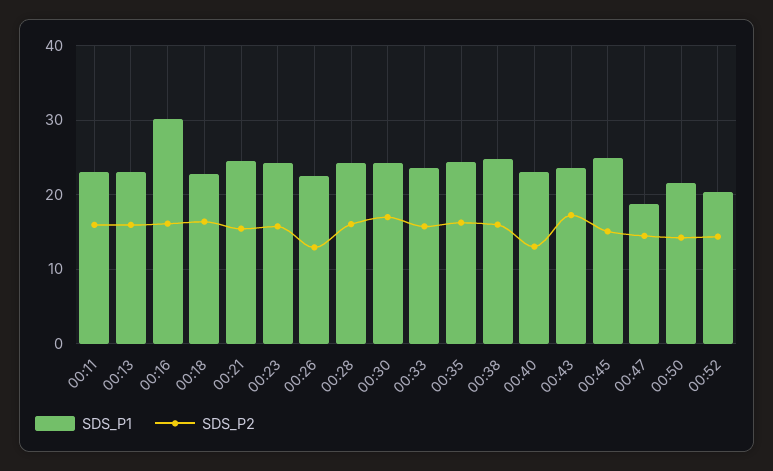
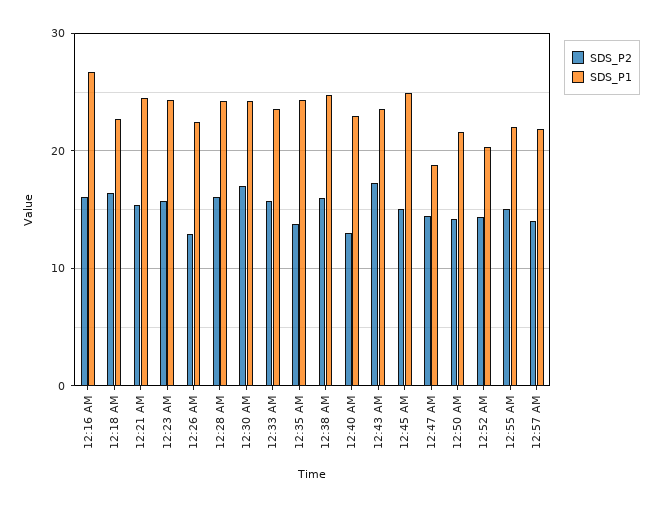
SDS_P1, 00:11: 23 -> none
SDS_P2, 00:11: 16 -> none
SDS_P1, 00:13: 23 -> none
SDS_P2, 00:13: 16 -> none
SDS_P1, 00:16: 30 -> 27
SDS_P2, 00:35: 16 -> 14
SDS_P2, 12:55 AM: none -> 15
SDS_P1, 12:55 AM: none -> 22
SDS_P2, 12:57 AM: none -> 14
SDS_P1, 12:57 AM: none -> 22

